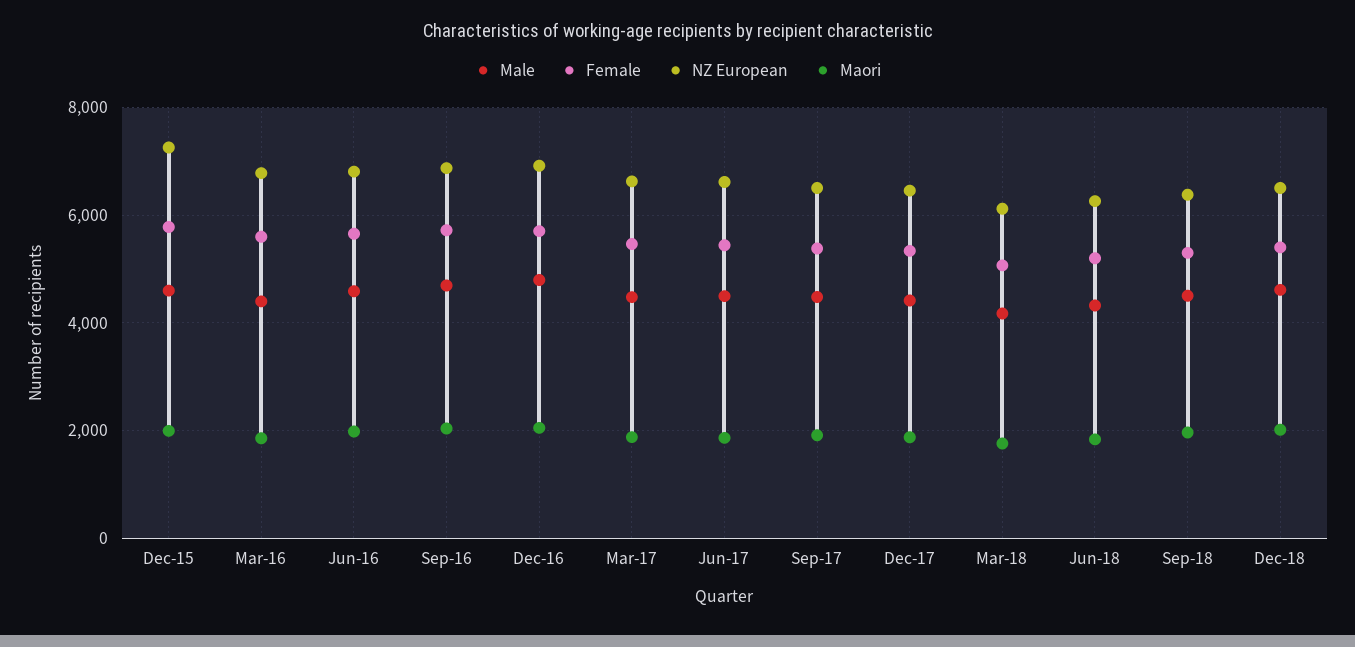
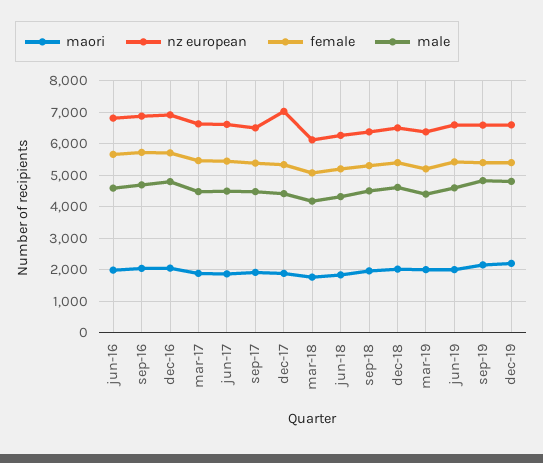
Male, Dec-15: 4600 -> none
Female, Dec-15: 5800 -> none
NZ European, Dec-15: 7200 -> none
Maori, Dec-15: 2000 -> none
Male, Mar-16: 4400 -> none
Female, Mar-16: 5600 -> none
NZ European, Mar-16: 6800 -> none
Maori, Mar-16: 1800 -> none
NZ European, Dec-17: 6400 -> 7000
Maori, mar-19: none -> 2000
NZ European, mar-19: none -> 6400
Female, mar-19: none -> 5200
Male, mar-19: none -> 4400
Maori, jun-19: none -> 2000
NZ European, jun-19: none -> 6600
Female, jun-19: none -> 5400
Male, jun-19: none -> 4600
Maori, sep-19: none -> 2200
NZ European, sep-19: none -> 6600
Female, sep-19: none -> 5400
Male, sep-19: none -> 4800
Maori, dec-19: none -> 2200
NZ European, dec-19: none -> 6600
Female, dec-19: none -> 5400
Male, dec-19: none -> 4800

